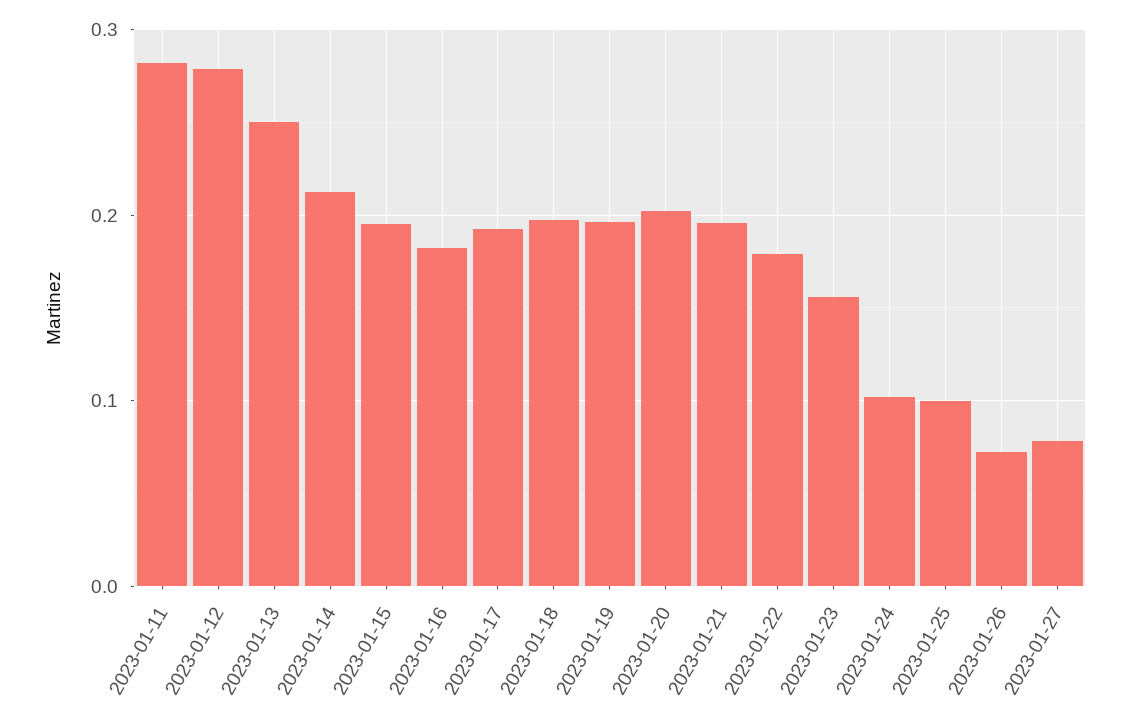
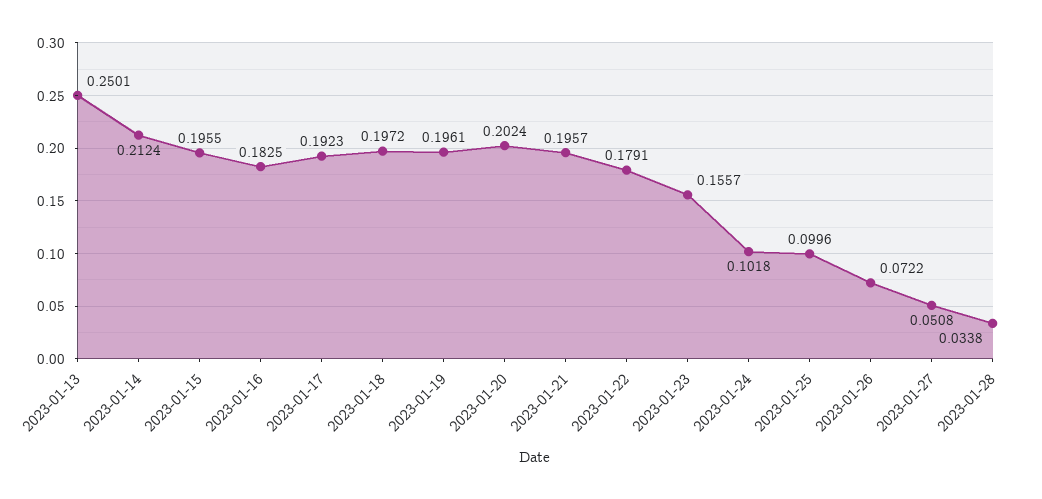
2023-01-11: 0.28 -> none
2023-01-12: 0.28 -> none
2023-01-27: 0.08 -> 0.0508
2023-01-28: none -> 0.0338

